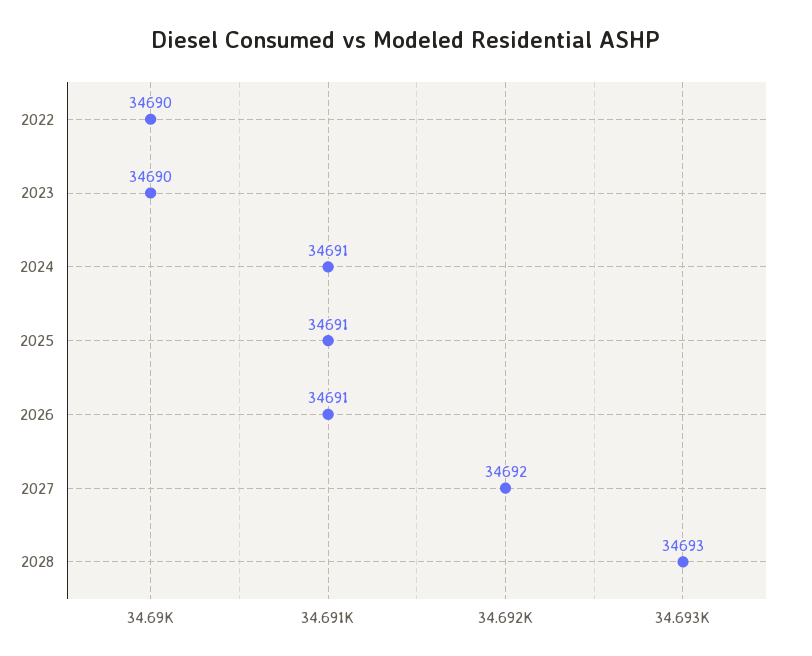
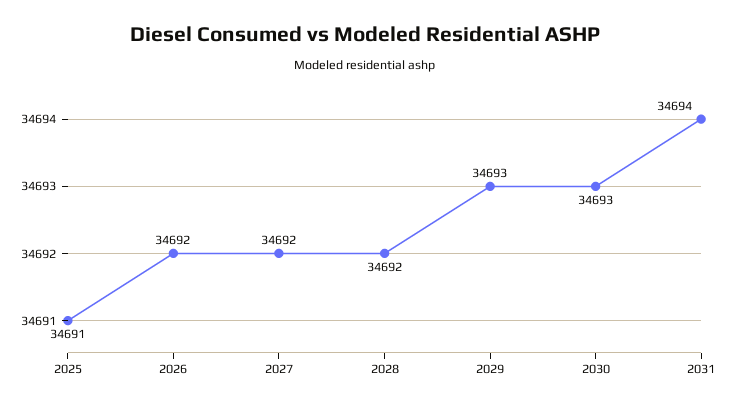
2022: 34690 -> none
2023: 34690 -> none
2024: 34691 -> none
2026: 34691 -> 34692
2028: 34693 -> 34692
2029: none -> 34693
2030: none -> 34693
2031: none -> 34694

